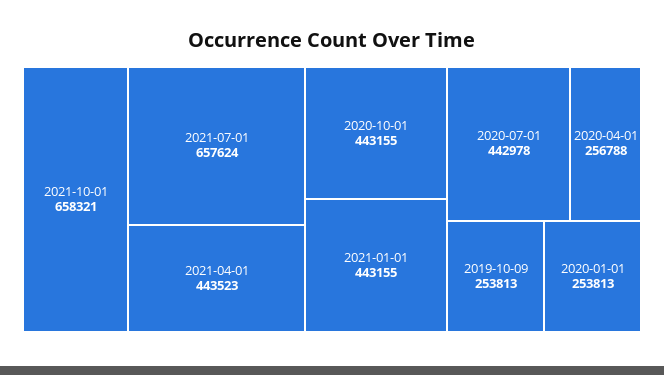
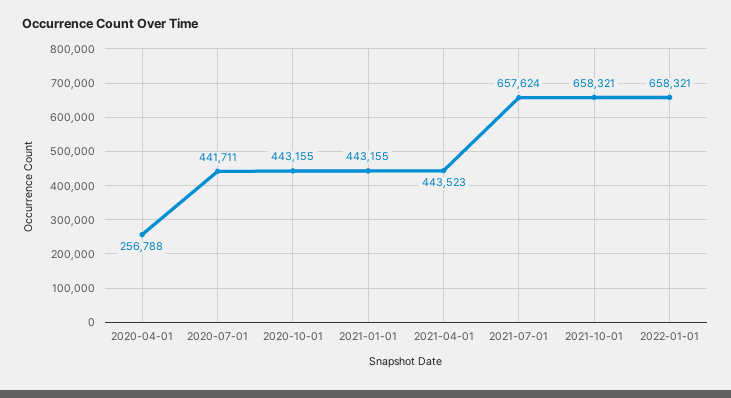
2020-07-01: 442978 -> 441711
2019-10-09: 253813 -> none
2020-01-01: 253813 -> none
2022-01-01: none -> 658321

